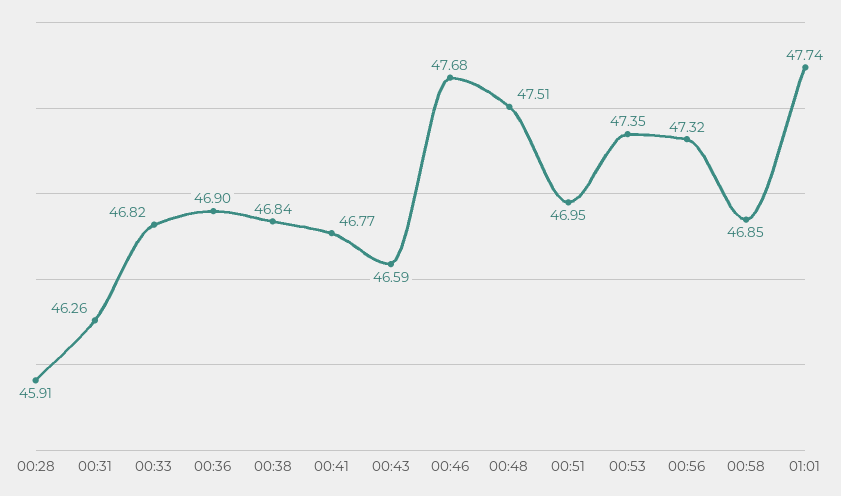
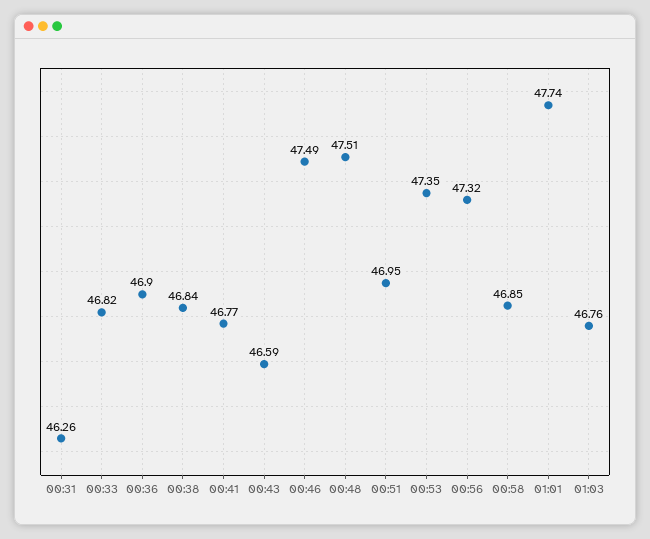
00:28: 45.91 -> none
00:46: 47.68 -> 47.49
01:03: none -> 46.76

